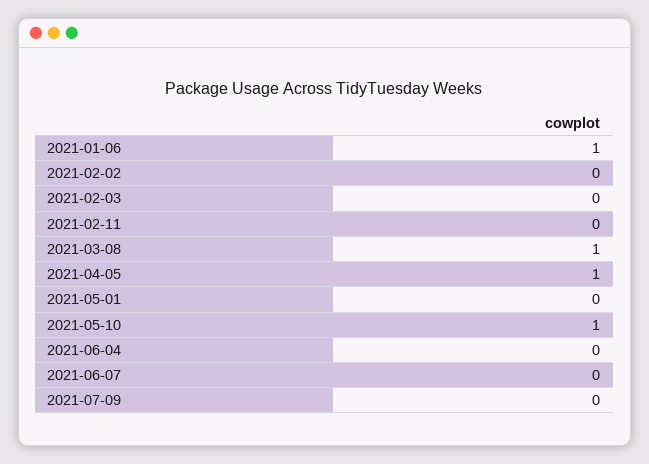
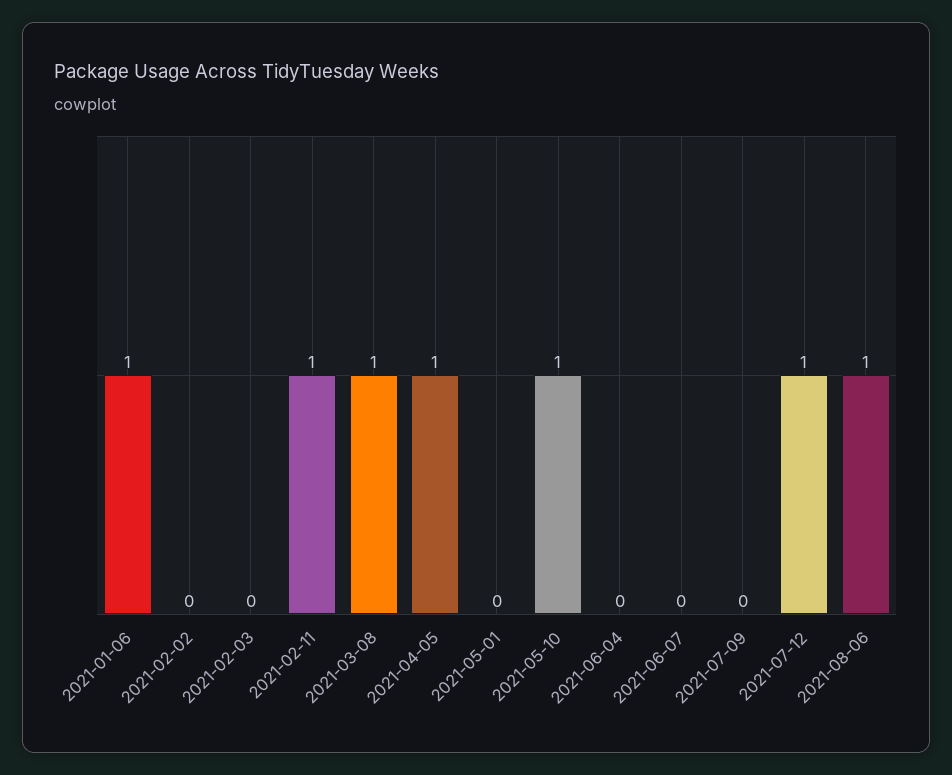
2021-02-11: 0 -> 1
2021-07-12: none -> 1
2021-08-06: none -> 1

